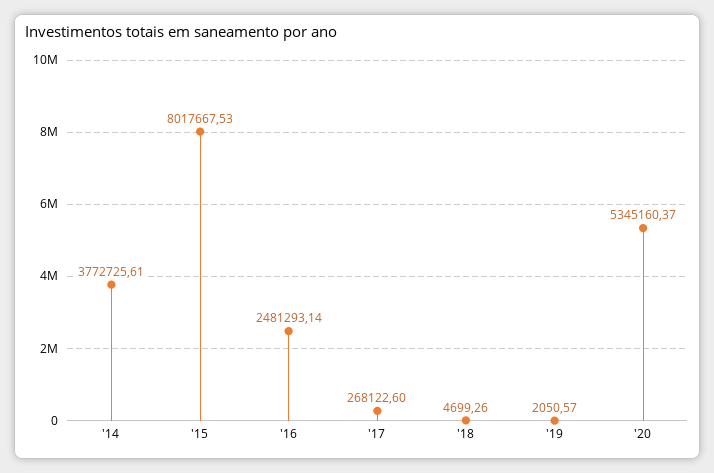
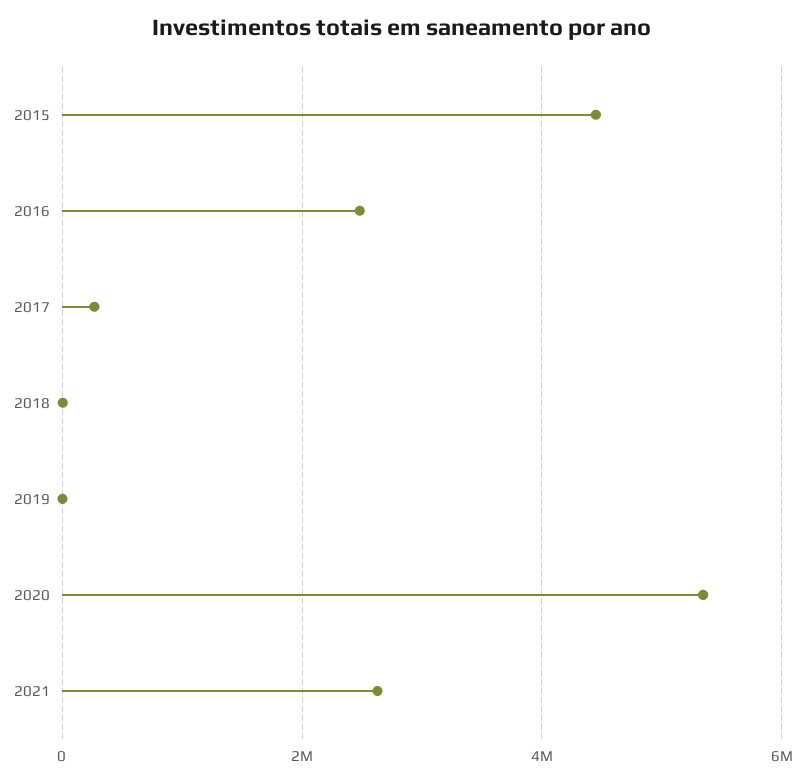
'14: 3772725.61 -> none
'15: 8017667.53 -> 4400000
2021: none -> 2600000

